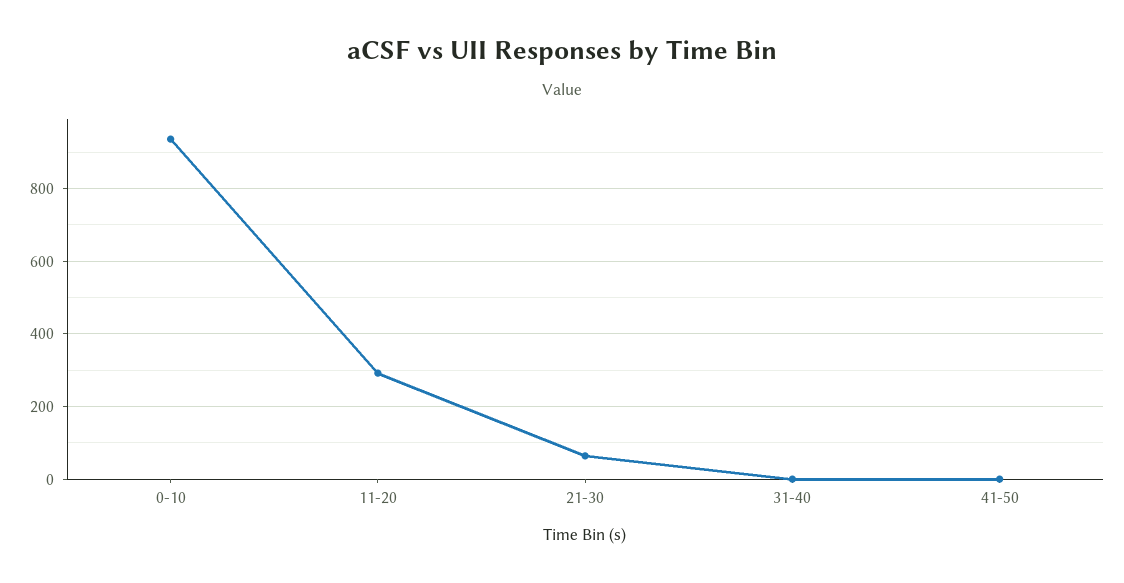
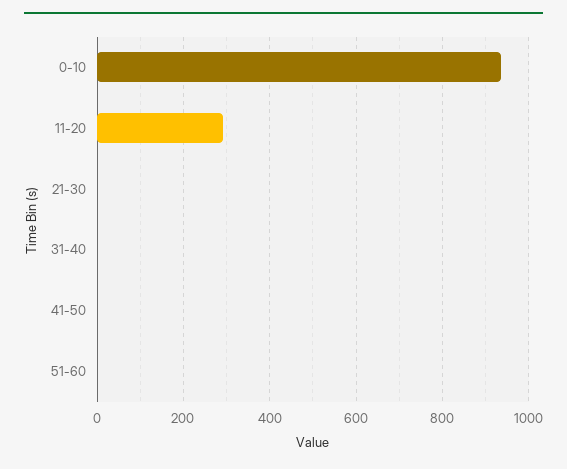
21-30: 60 -> 0
51-60: none -> 0

